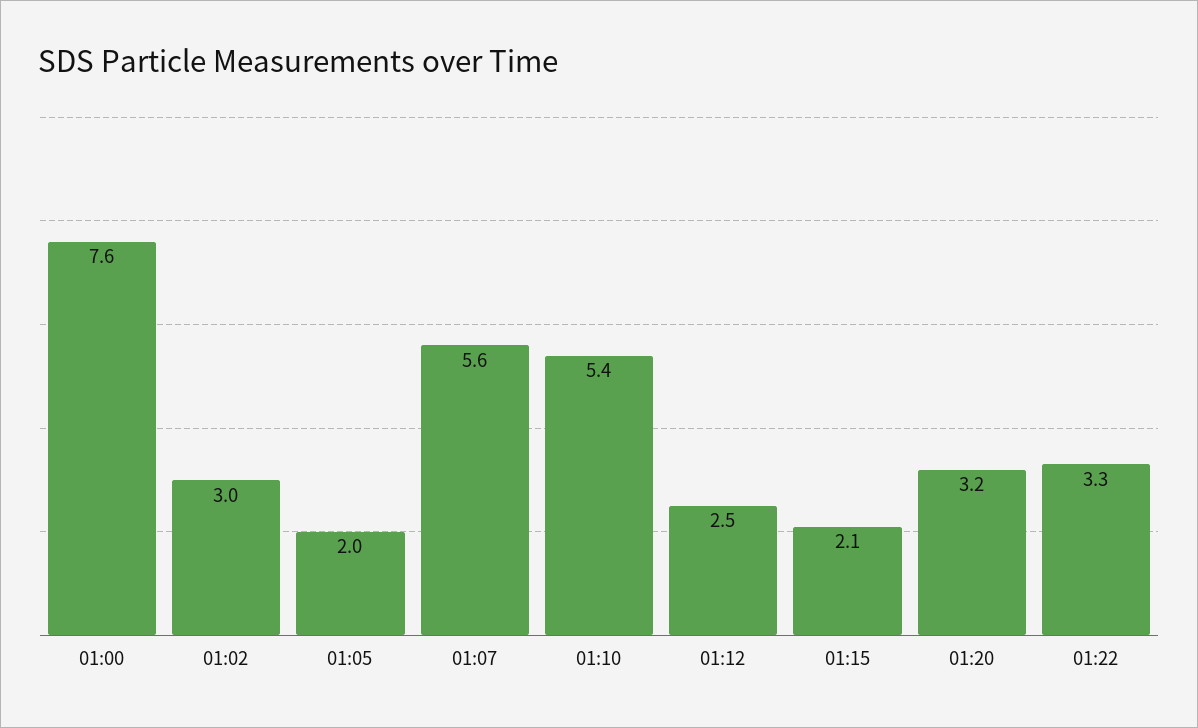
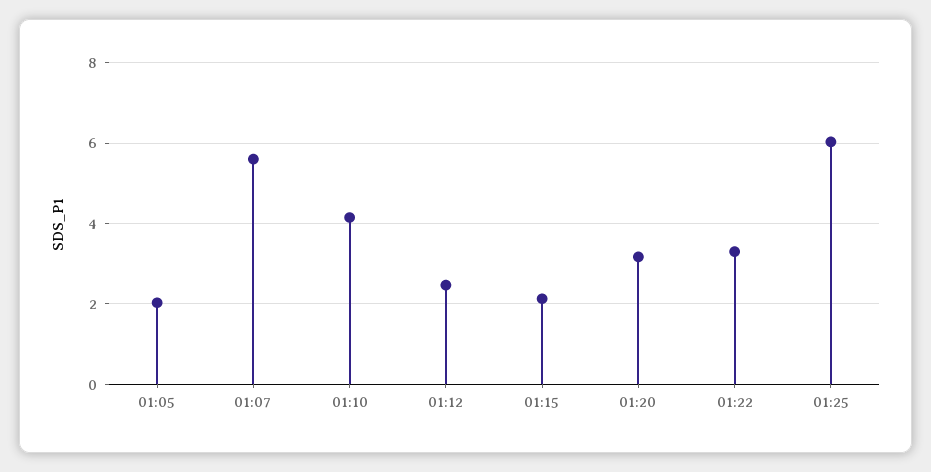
01:00: 7.6 -> none
01:02: 3 -> none
01:10: 5.4 -> 4.2
01:25: none -> 6

